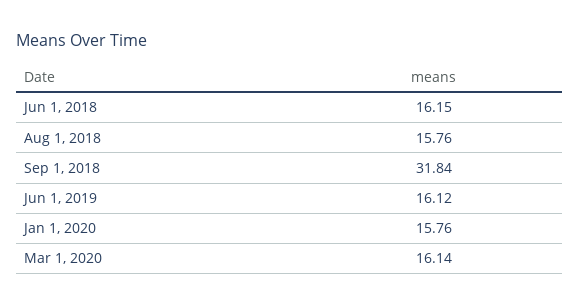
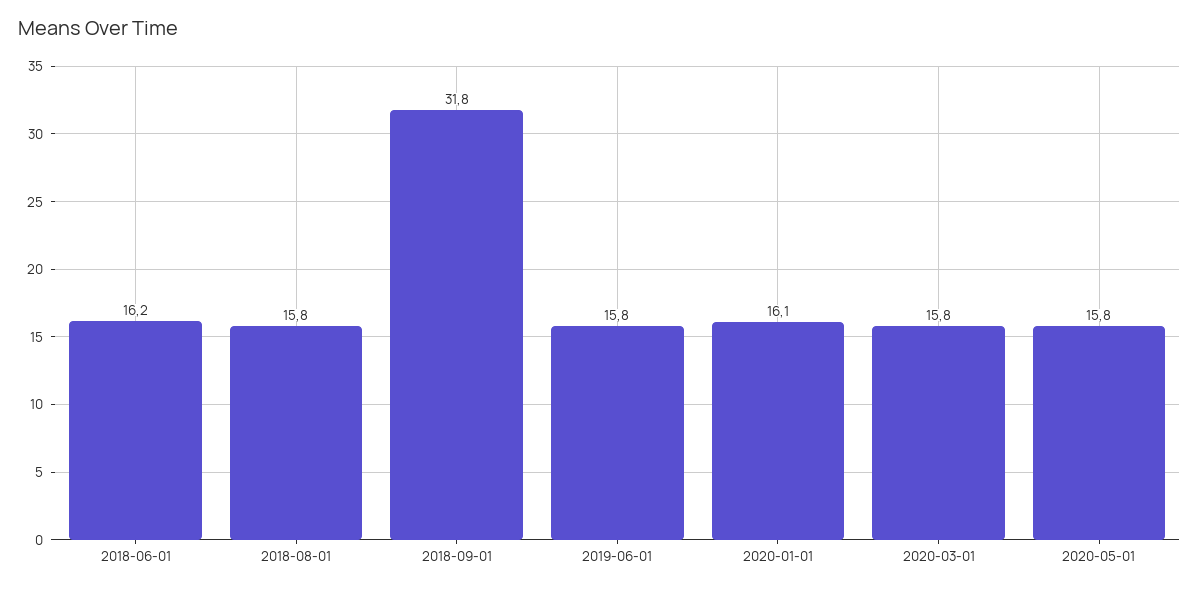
Jun 1, 2019: 16.12 -> 15.8
Jan 1, 2020: 15.76 -> 16.1
Mar 1, 2020: 16.14 -> 15.8
2020-05-01: none -> 15.8

